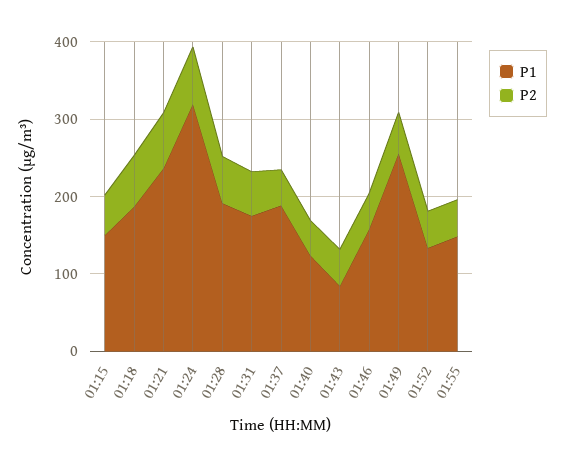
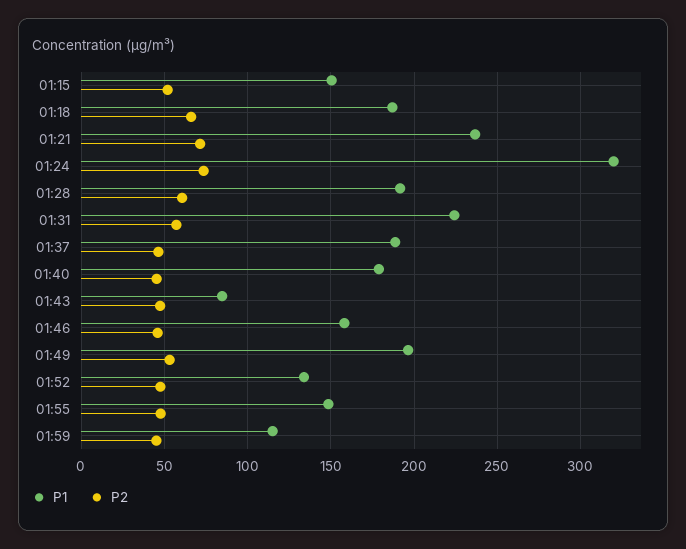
P1, 01:31: 180 -> 225
P1, 01:40: 120 -> 180
P1, 01:49: 260 -> 195
P1, 01:59: none -> 115
P2, 01:59: none -> 45

